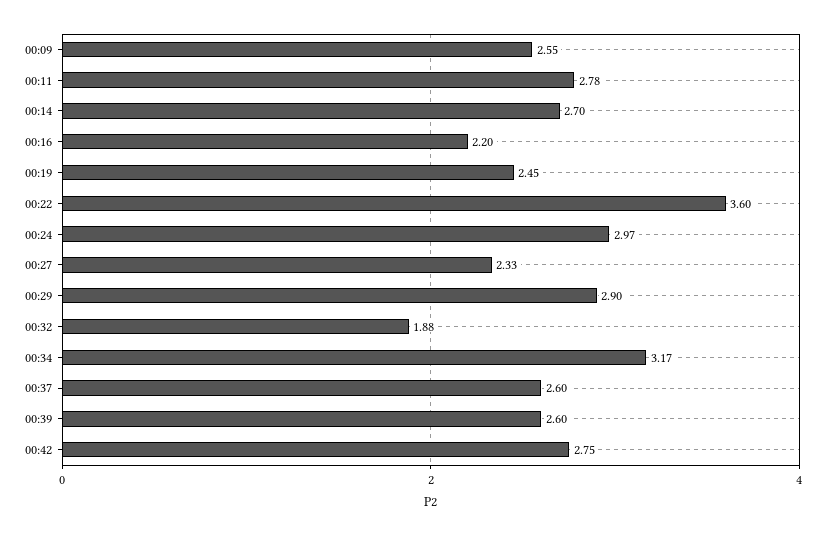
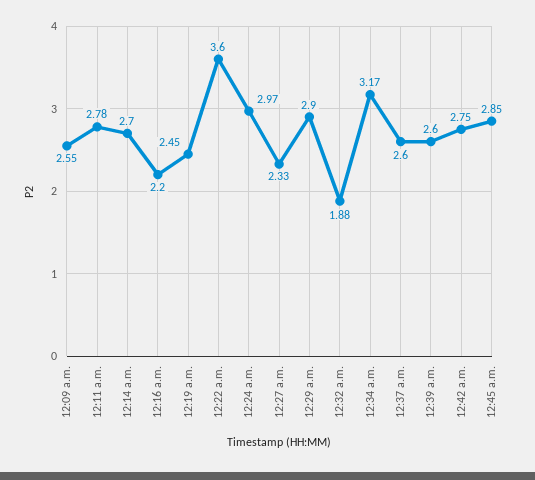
12:45 a.m.: none -> 2.85

